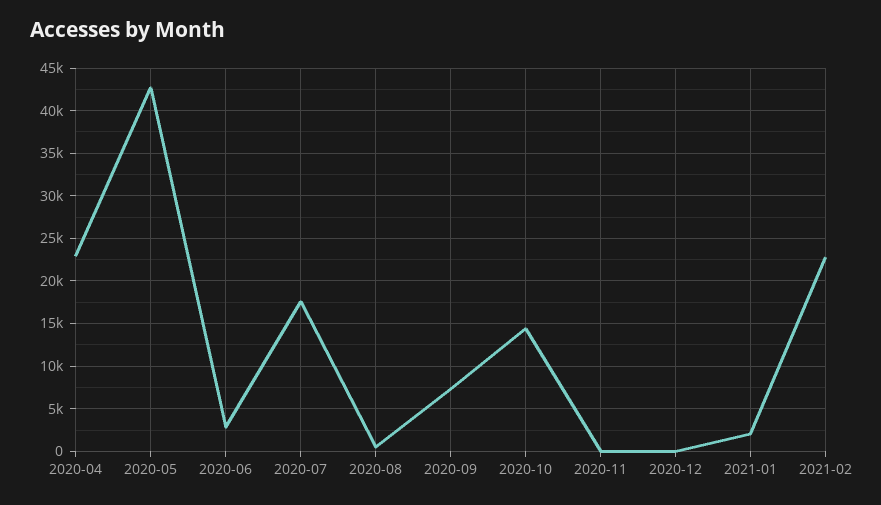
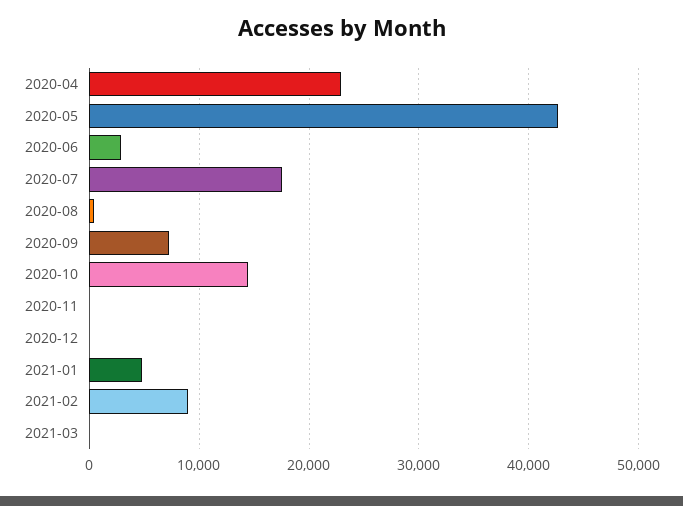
2021-01: 2000 -> 5000
2021-02: 23000 -> 9000
2021-03: none -> 0

